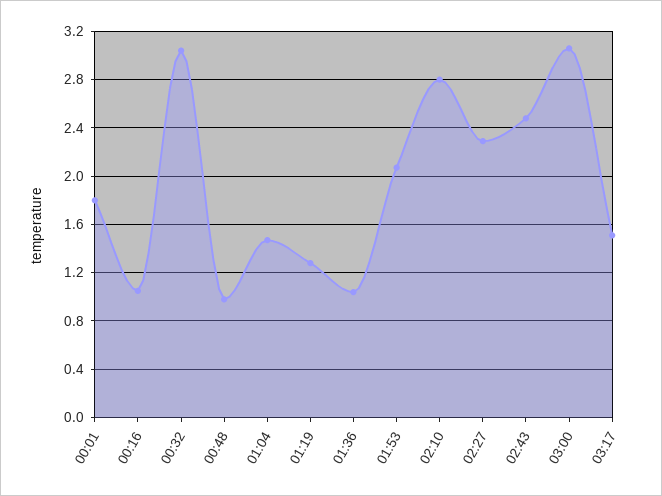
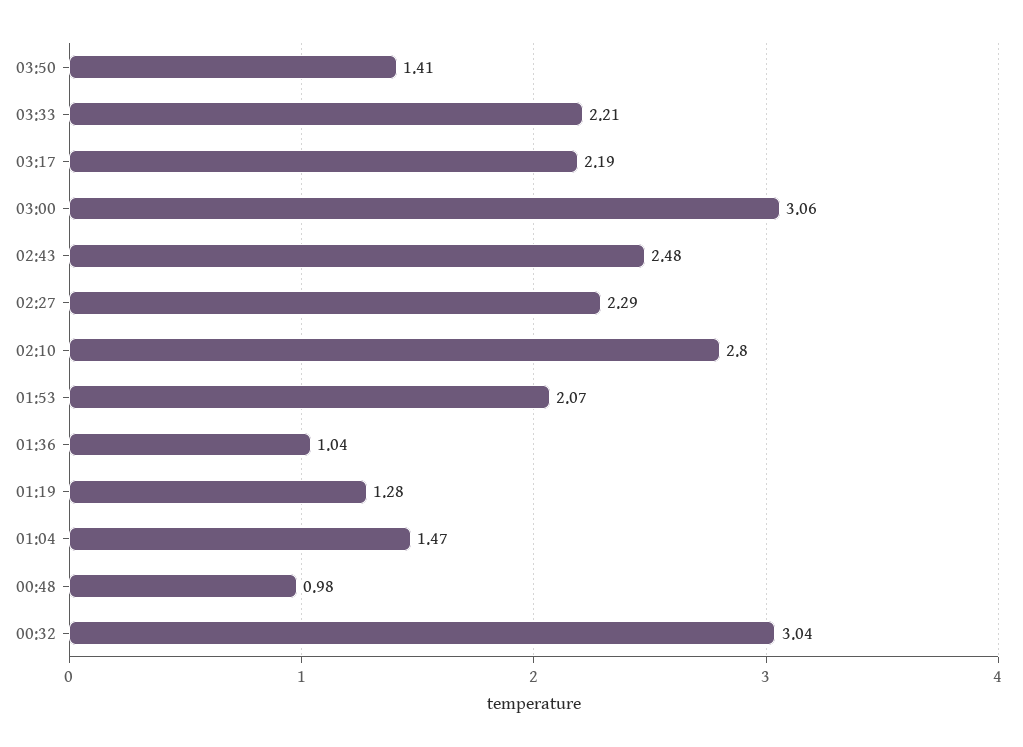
00:01: 1.8 -> none
00:16: 1.05 -> none
03:17: 1.5 -> 2.19
03:50: none -> 1.41
03:33: none -> 2.21

